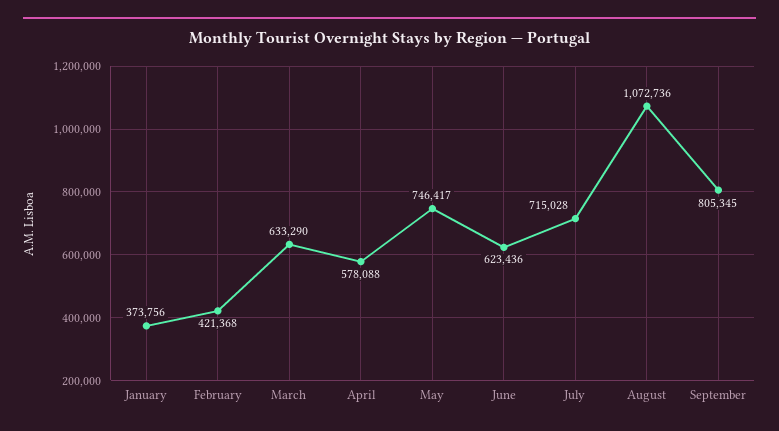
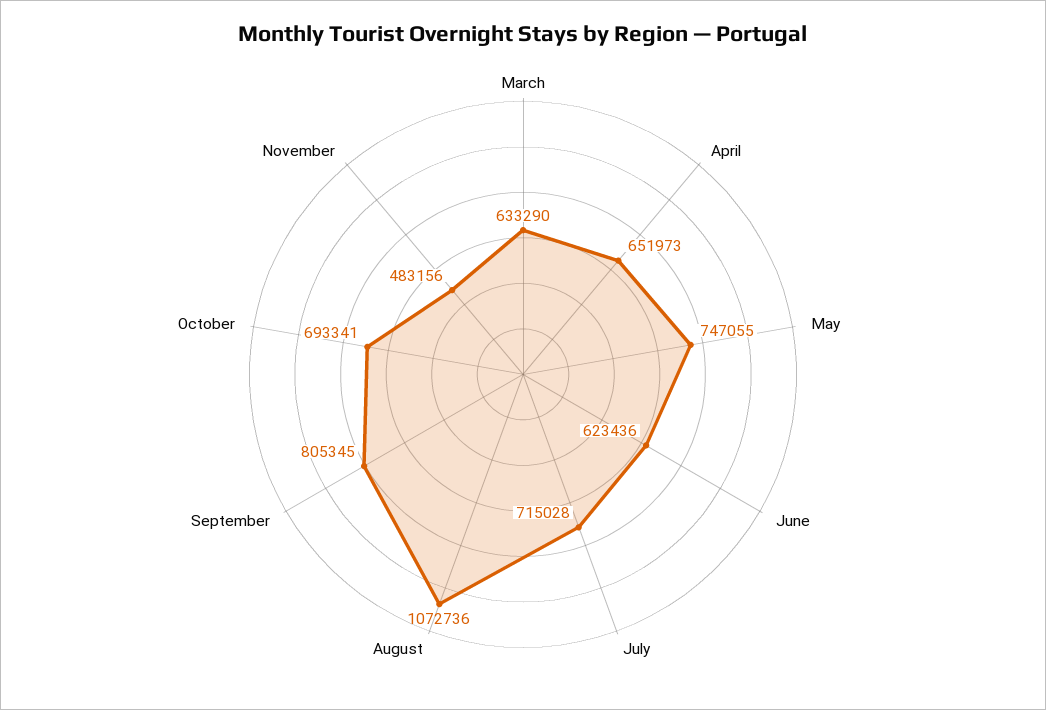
January: 373756 -> none
February: 421368 -> none
April: 578088 -> 651973
May: 746417 -> 747055
October: none -> 693341
November: none -> 483156

